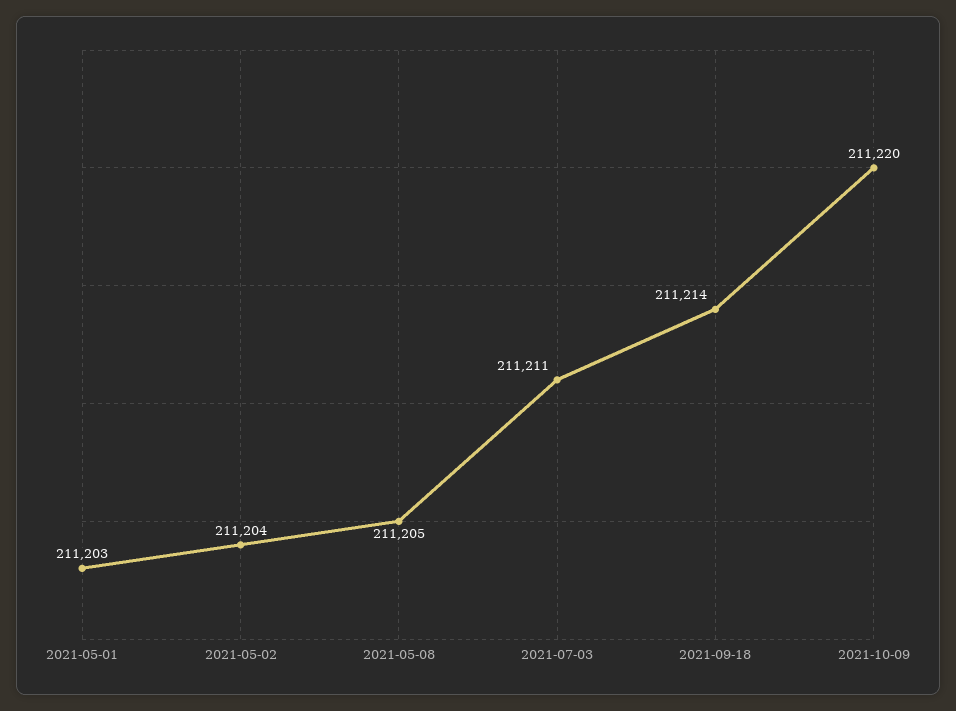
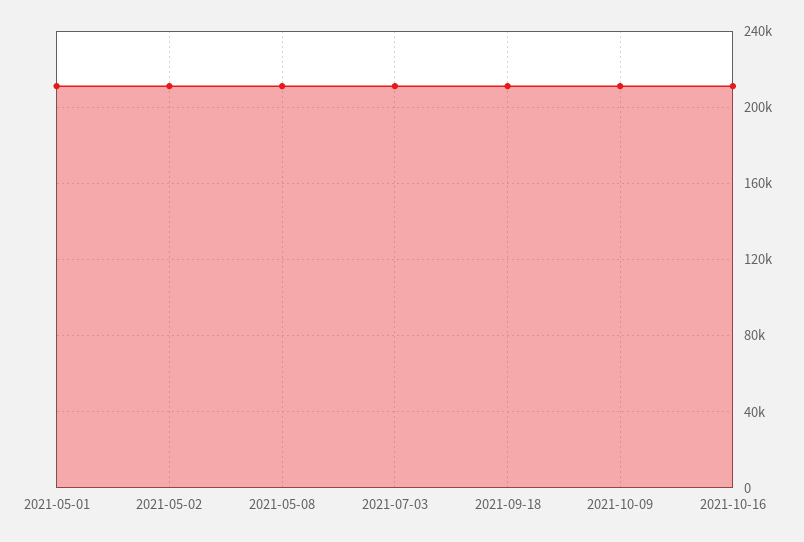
2021-10-16: none -> 210000

